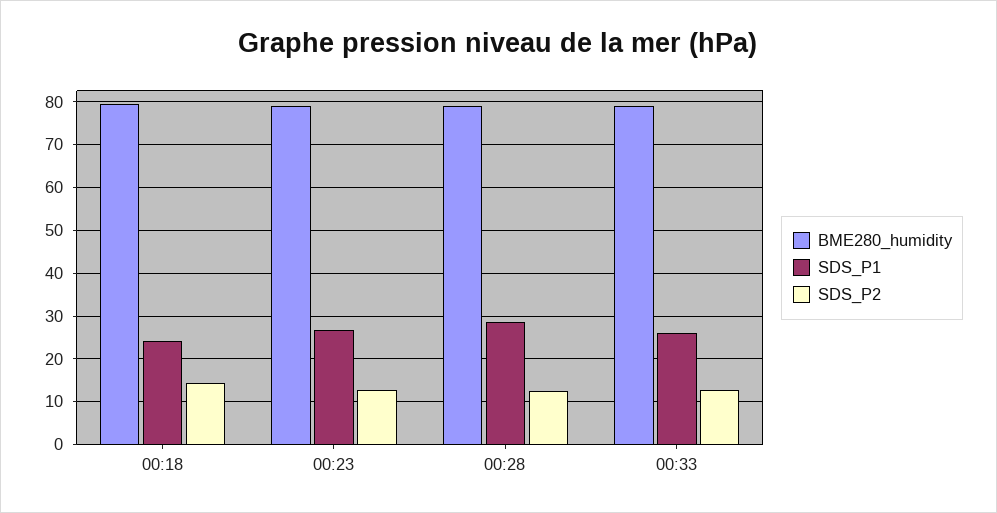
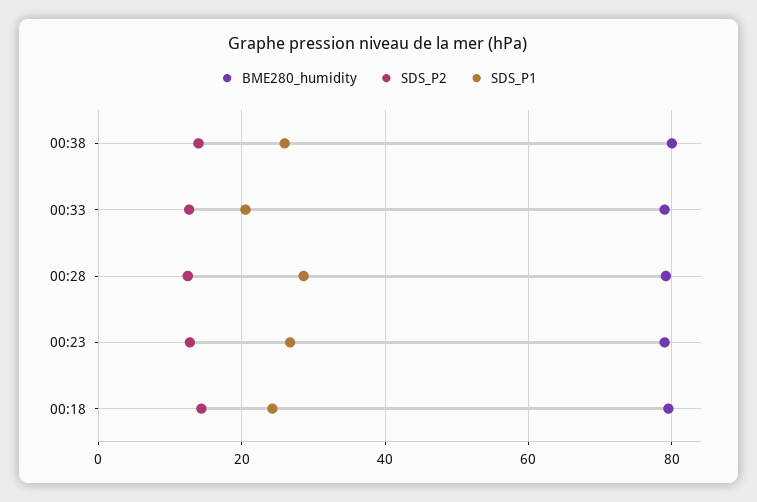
SDS_P1, 00:33: 26 -> 20
BME280_humidity, 00:38: none -> 80
SDS_P2, 00:38: none -> 14
SDS_P1, 00:38: none -> 26

